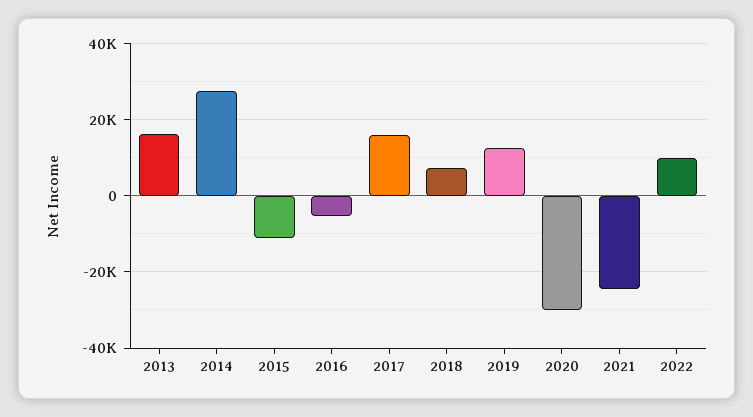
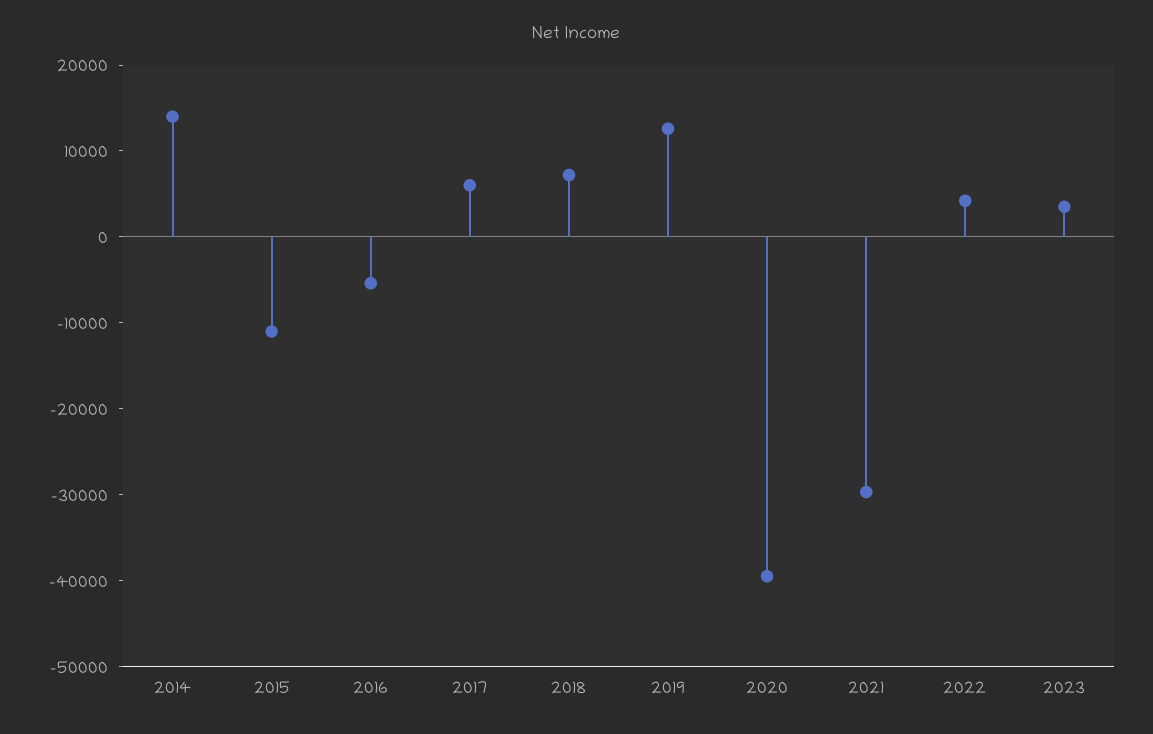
2013: 16000 -> none
2014: 28000 -> 14000
2017: 16000 -> 6000
2020: -30000 -> -40000
2021: -24000 -> -30000
2022: 10000 -> 4000
2023: none -> 4000

